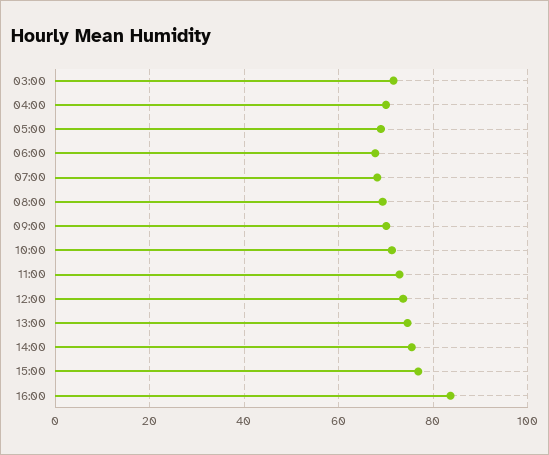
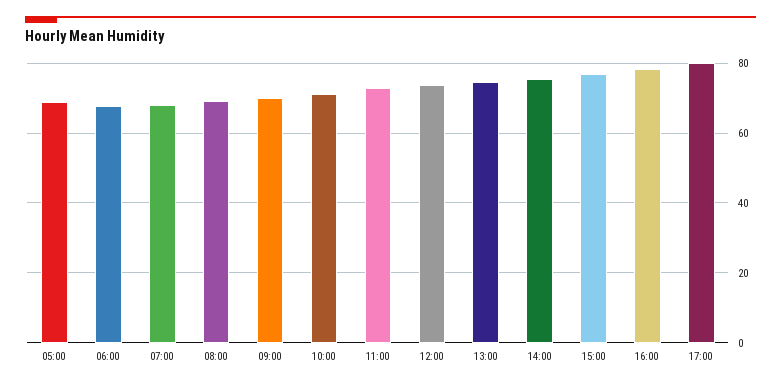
03:00: 72 -> none
04:00: 70 -> none
16:00: 84 -> 78
17:00: none -> 80

